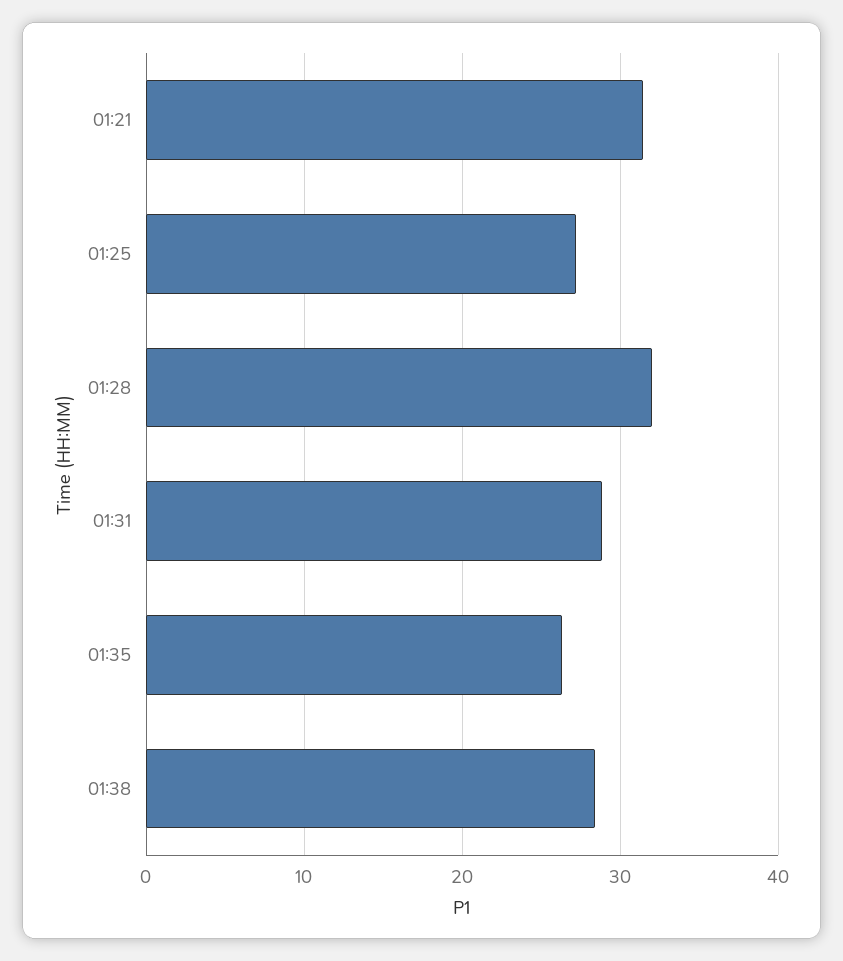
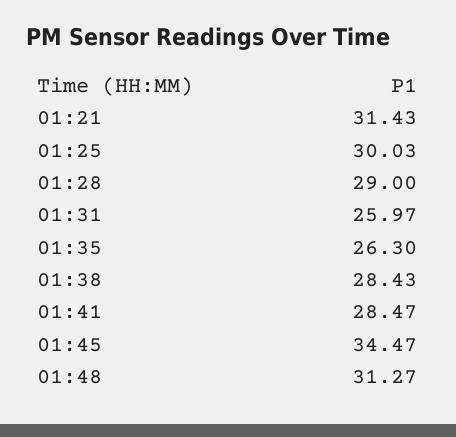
01:25: 27 -> 30.03
01:28: 32 -> 29
01:31: 29 -> 25.97
01:41: none -> 28.47
01:45: none -> 34.47
01:48: none -> 31.27

